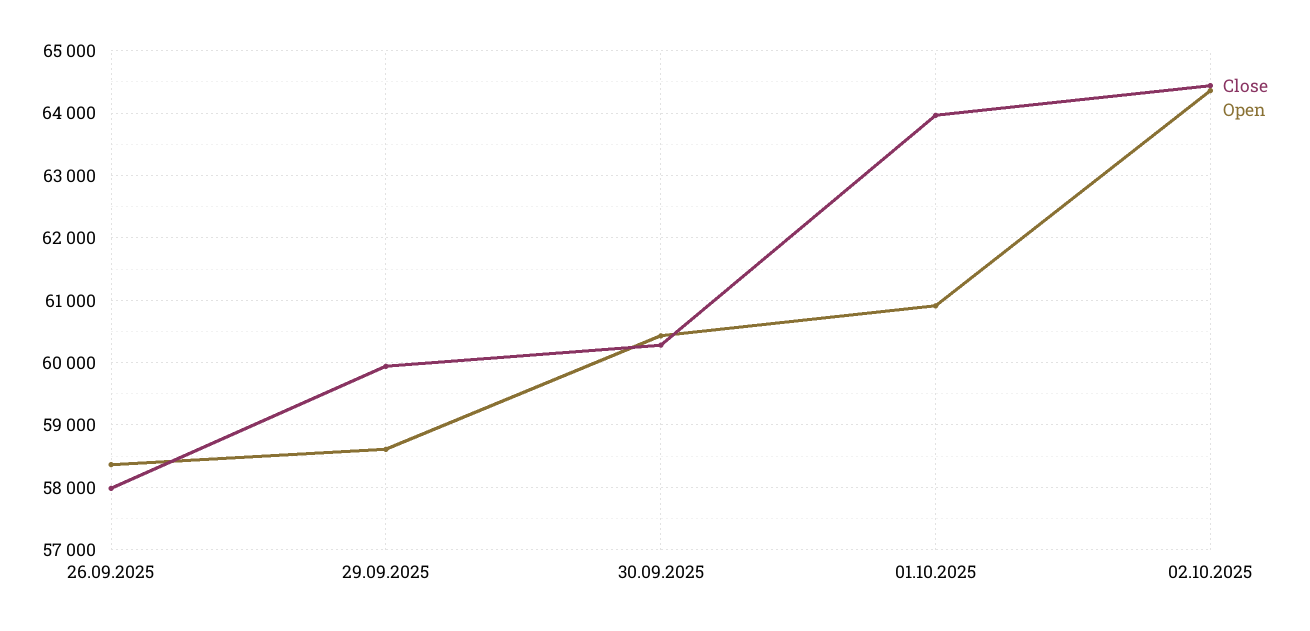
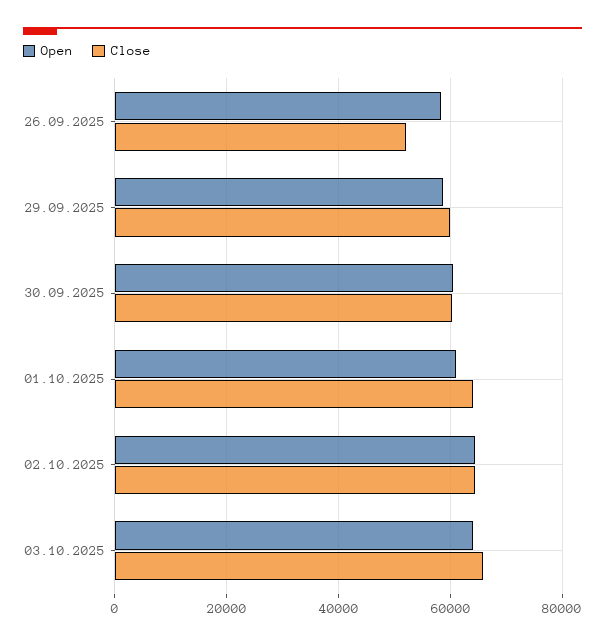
Close, 26.09.2025: 58000 -> 52000
Open, 03.10.2025: none -> 64000
Close, 03.10.2025: none -> 66000

